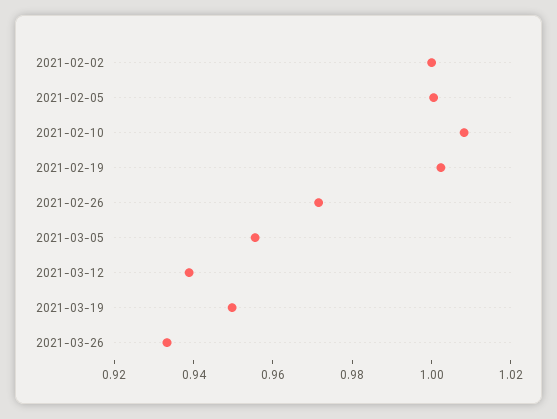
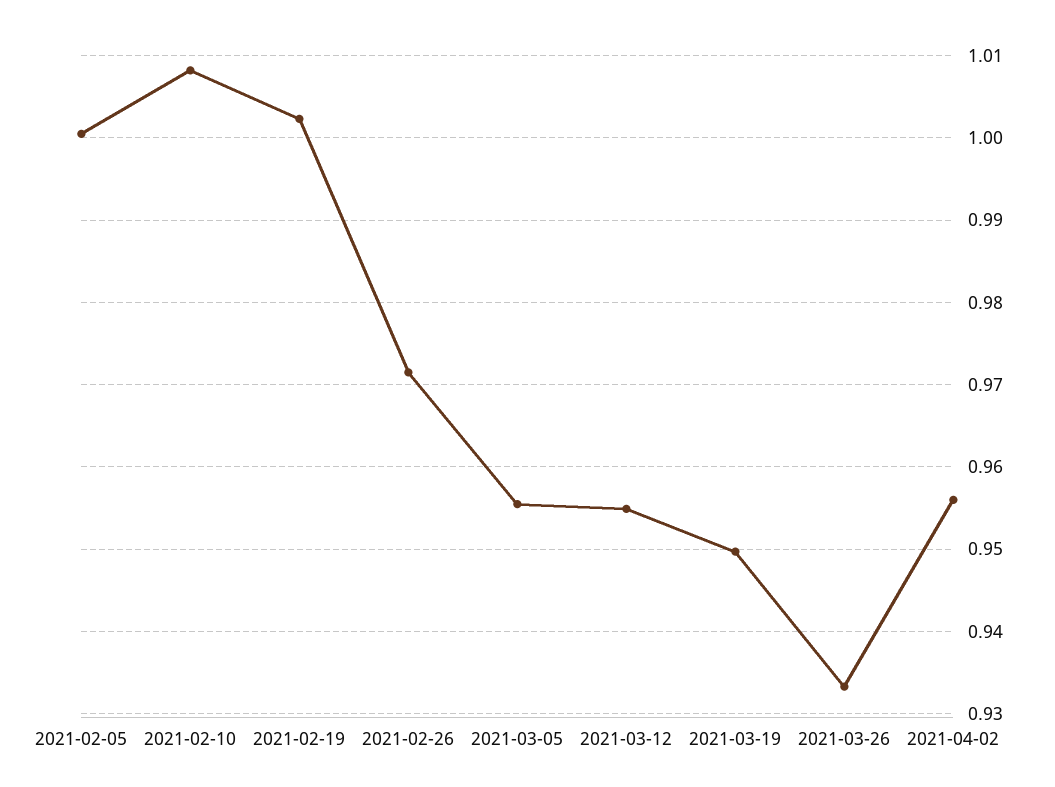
2021-02-02: 1 -> none
2021-03-12: 0.94 -> 0.955
2021-04-02: none -> 0.956

